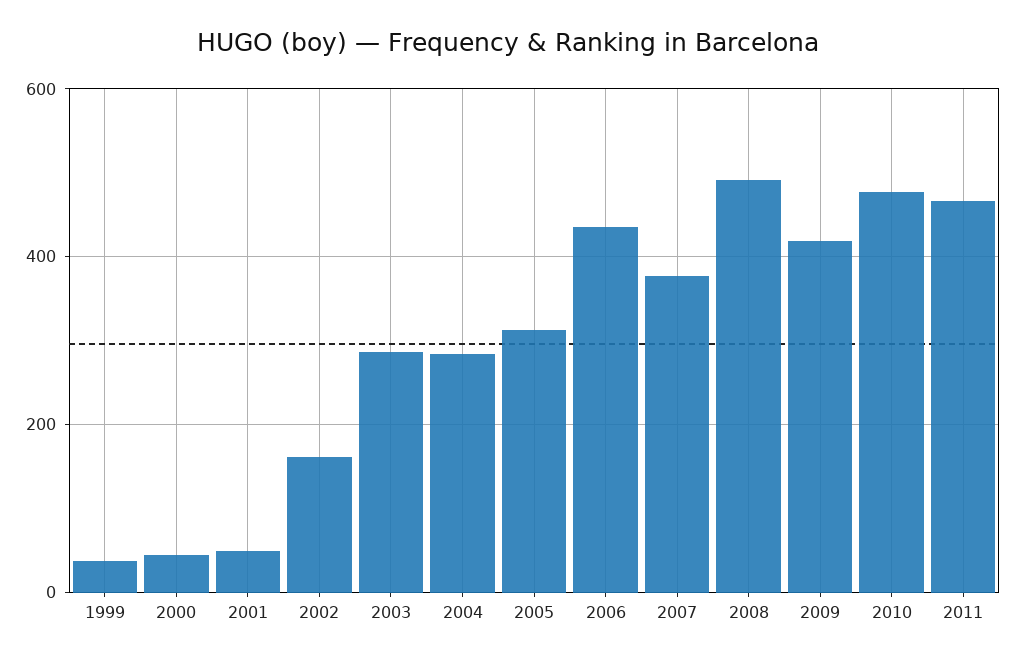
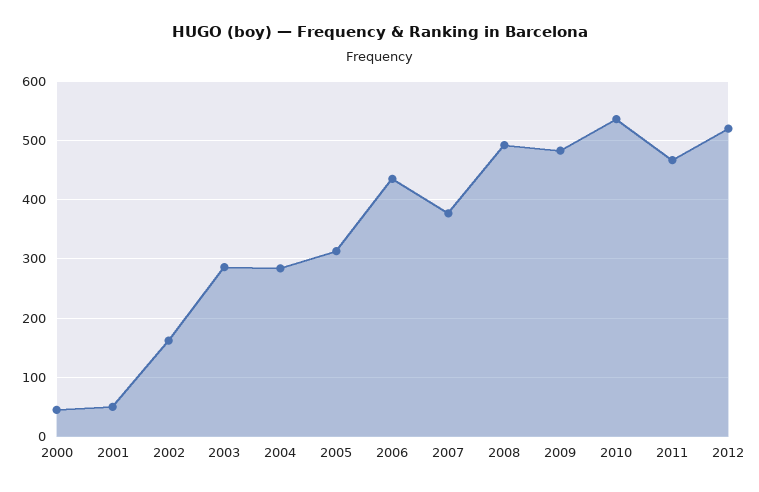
1999: 40 -> none
2009: 420 -> 480
2010: 480 -> 540
2012: none -> 520

